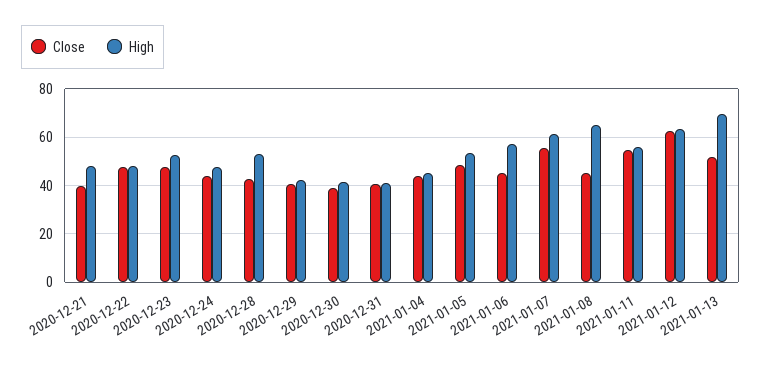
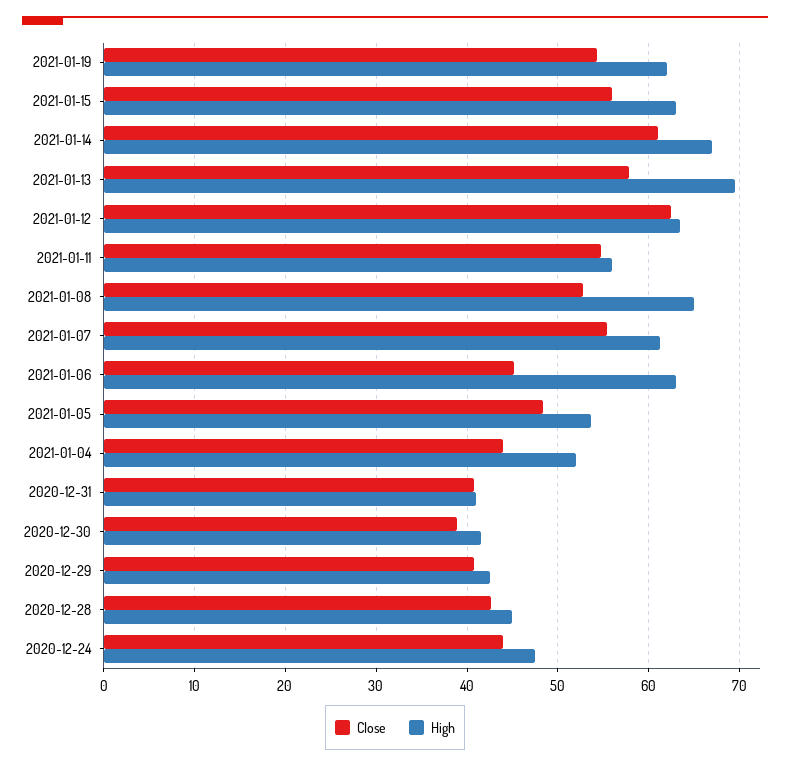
Close, 2020-12-21: 40 -> none
High, 2020-12-21: 47.5 -> none
Close, 2020-12-22: 47.5 -> none
High, 2020-12-22: 47.5 -> none
Close, 2020-12-23: 47.5 -> none
High, 2020-12-23: 52.5 -> none
High, 2020-12-28: 52.5 -> 45
High, 2021-01-04: 45 -> 52
High, 2021-01-06: 57.5 -> 63
Close, 2021-01-08: 45 -> 53
Close, 2021-01-13: 52.5 -> 58
Close, 2021-01-19: none -> 54
High, 2021-01-19: none -> 62
Close, 2021-01-15: none -> 56
High, 2021-01-15: none -> 63
Close, 2021-01-14: none -> 61
High, 2021-01-14: none -> 67

